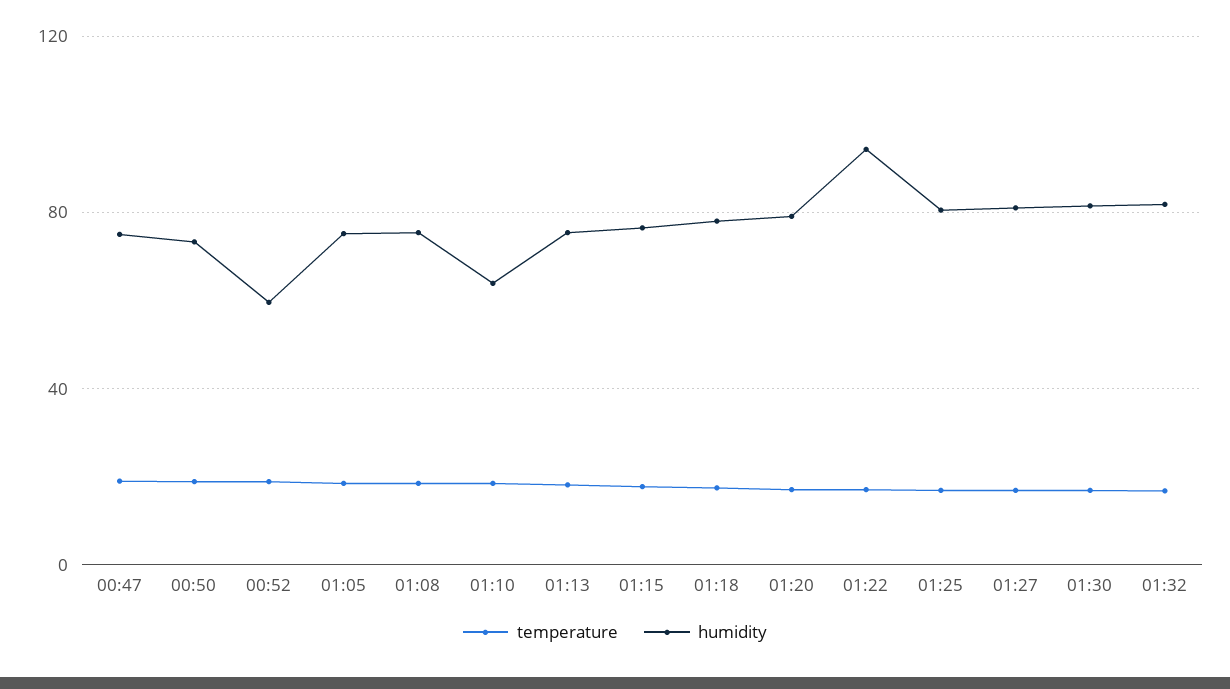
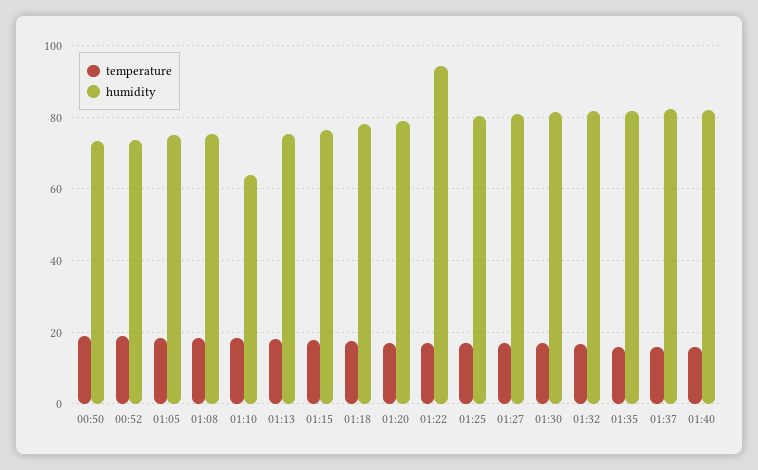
temperature, 00:47: 20 -> none
humidity, 00:47: 75 -> none
humidity, 00:52: 60 -> 74
temperature, 01:35: none -> 16
humidity, 01:35: none -> 82
temperature, 01:37: none -> 16
humidity, 01:37: none -> 82
temperature, 01:40: none -> 16
humidity, 01:40: none -> 82

